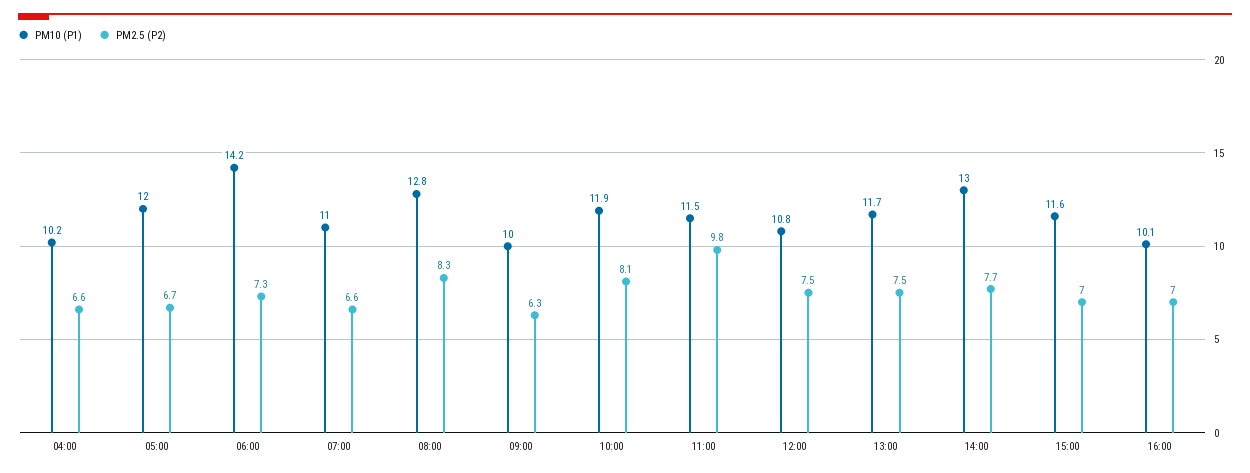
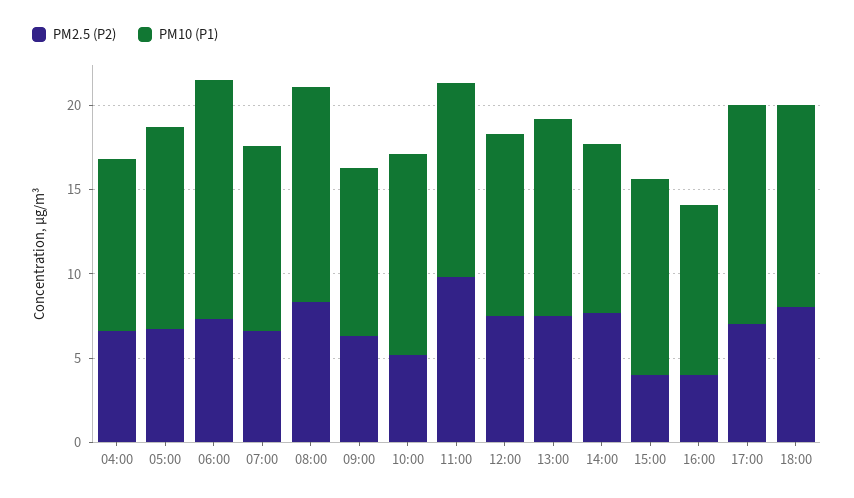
PM2.5 (P2), 10:00: 8.1 -> 5
PM10 (P1), 14:00: 13 -> 10
PM2.5 (P2), 15:00: 7 -> 4
PM2.5 (P2), 16:00: 7 -> 4
PM2.5 (P2), 17:00: none -> 7
PM10 (P1), 17:00: none -> 13
PM2.5 (P2), 18:00: none -> 8
PM10 (P1), 18:00: none -> 12

